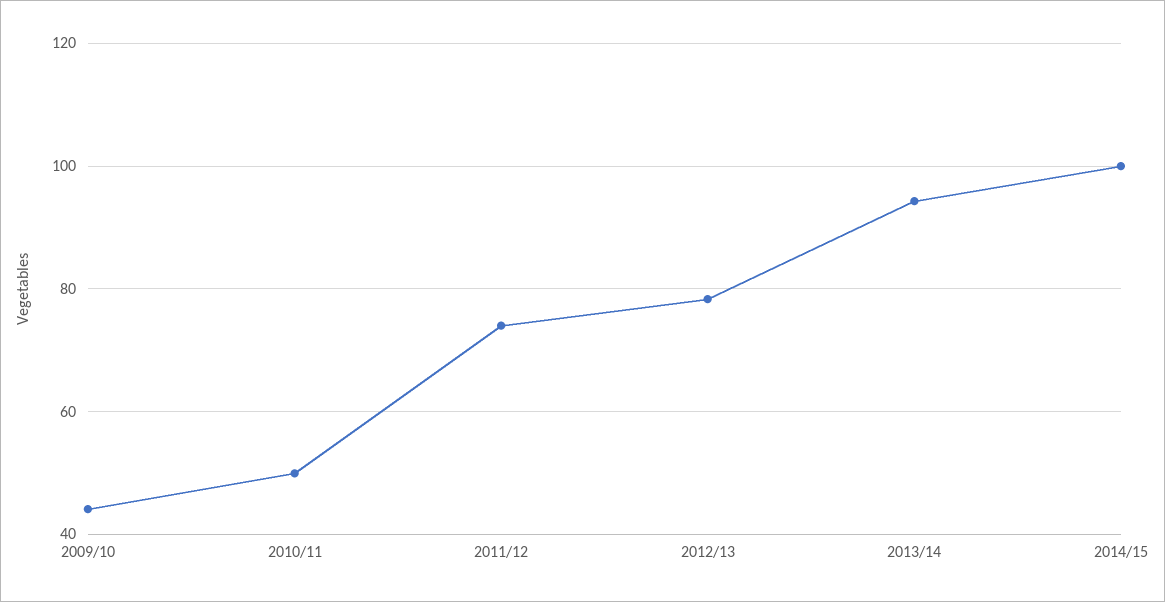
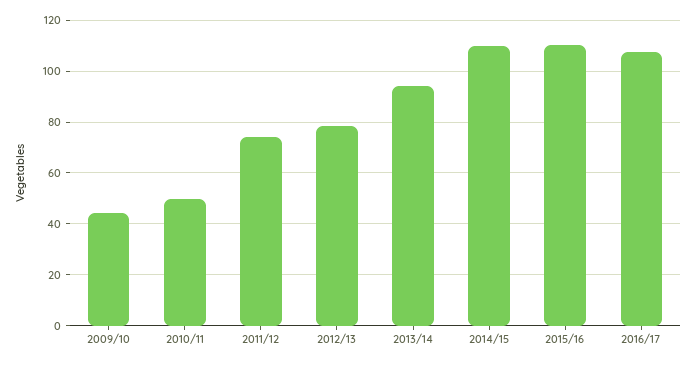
2014/15: 100 -> 110
2015/16: none -> 110
2016/17: none -> 107.5

